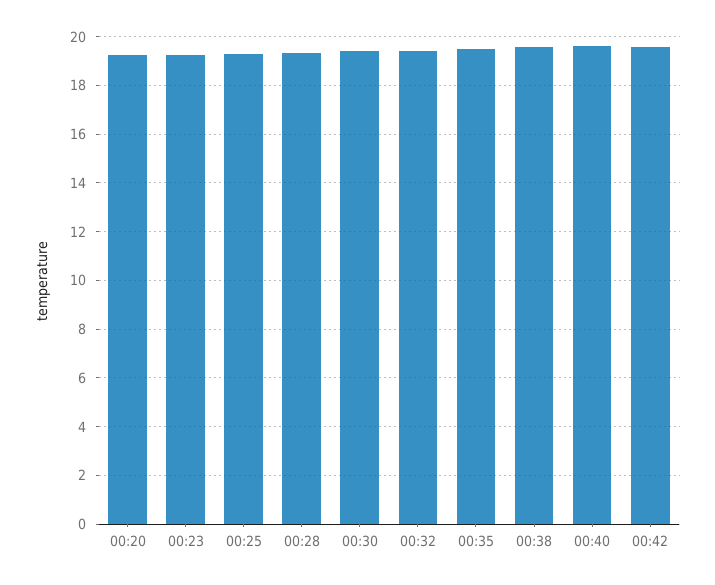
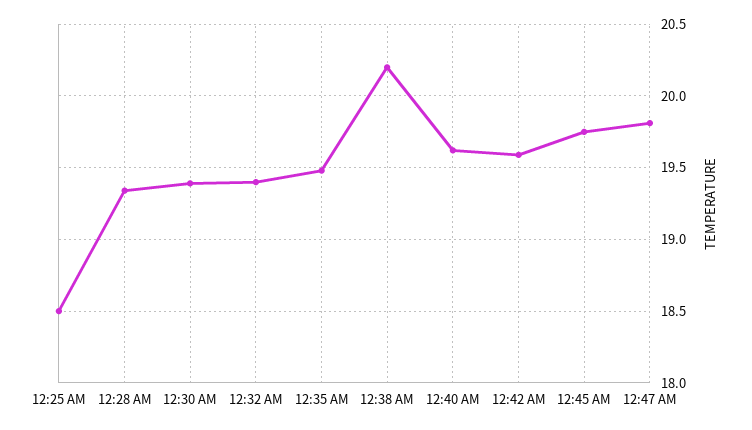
00:20: 19.25 -> none
00:23: 19.25 -> none
00:25: 19.25 -> 18.5
00:38: 19.5 -> 20.2
12:45 AM: none -> 19.75
12:47 AM: none -> 19.8

